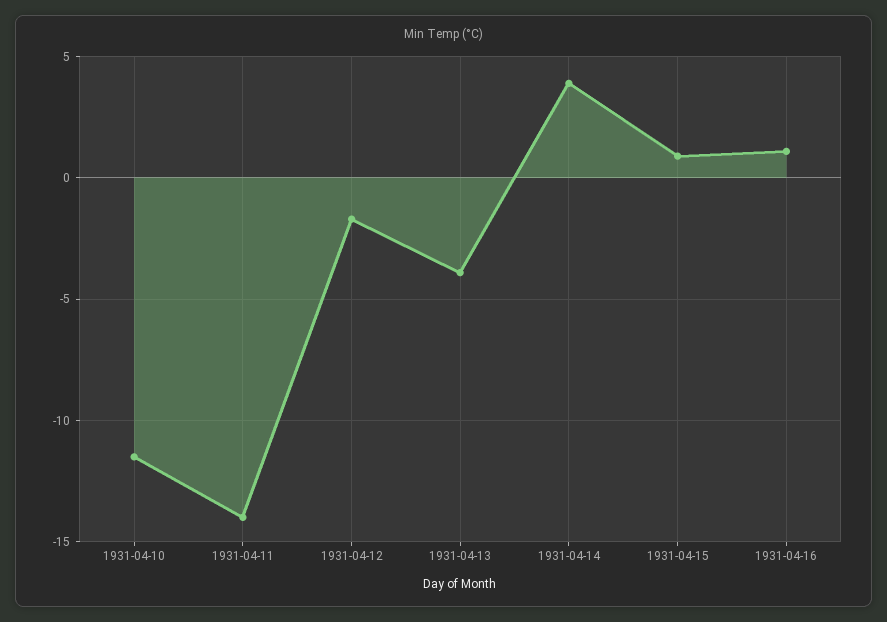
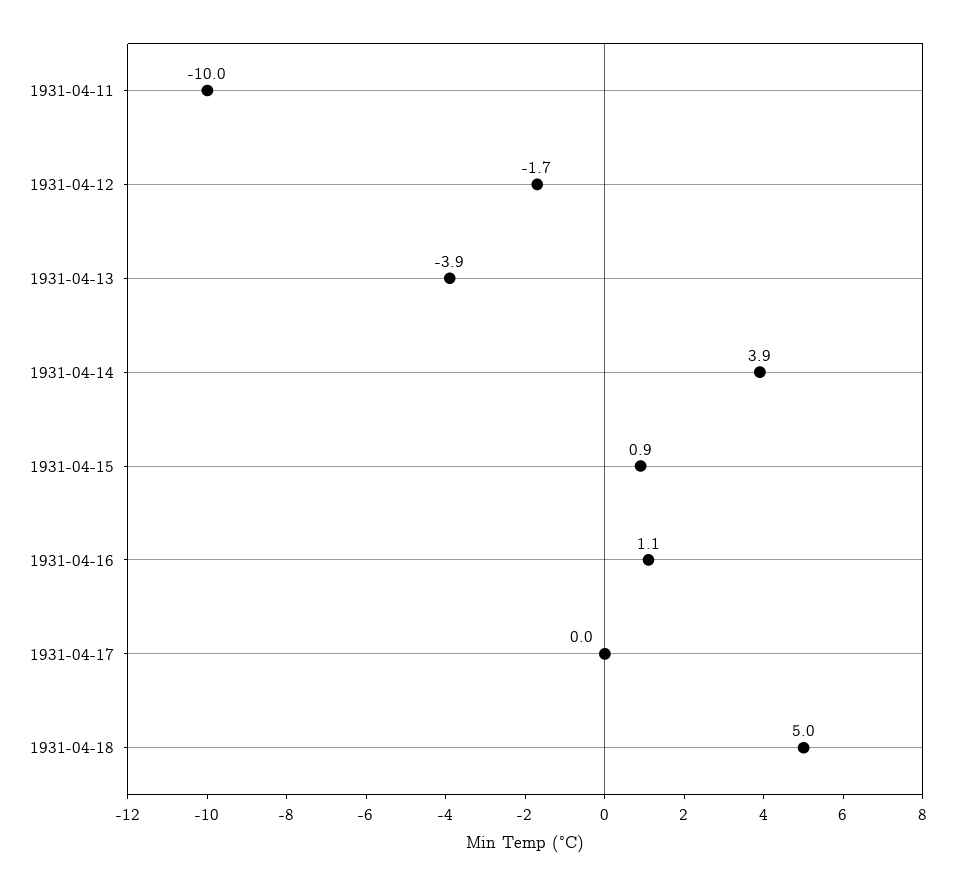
1931-04-10: -11.5 -> none
1931-04-11: -14 -> -10
1931-04-17: none -> 0
1931-04-18: none -> 5

